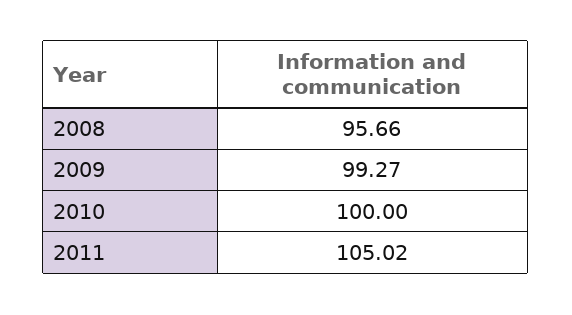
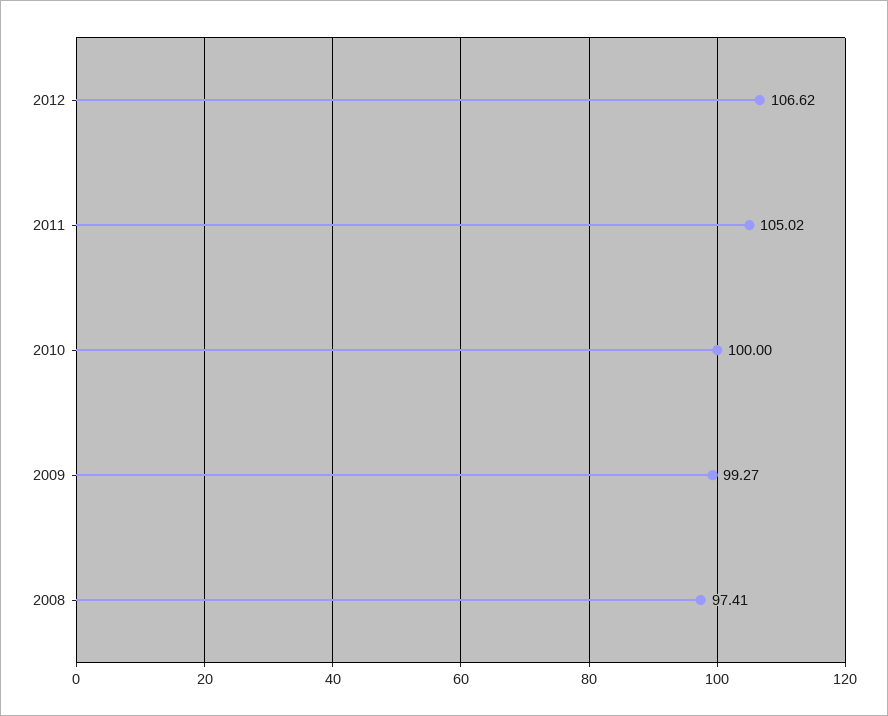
2008: 95.66 -> 97.41
2012: none -> 106.62

